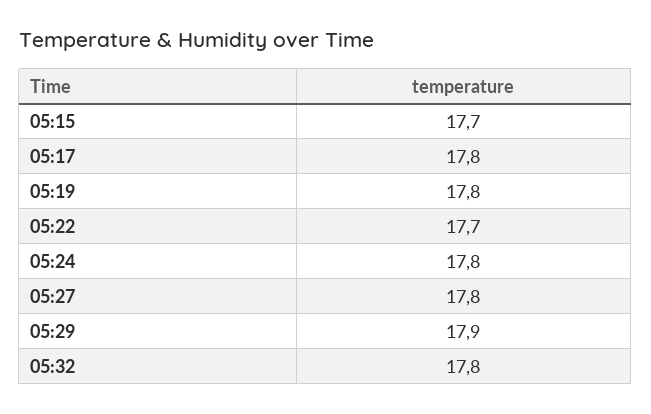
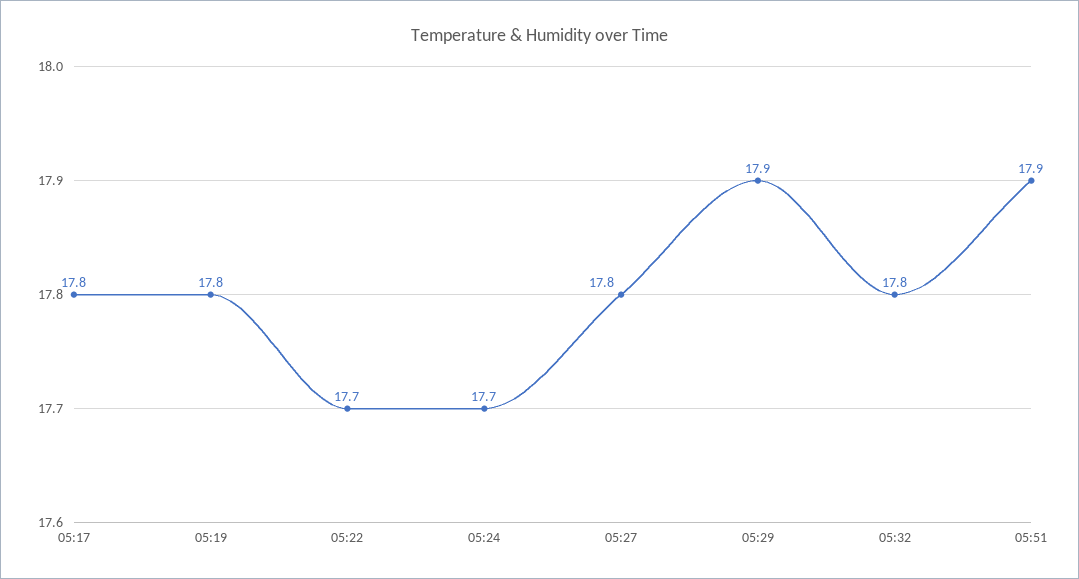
05:15: 17.7 -> none
05:24: 17.8 -> 17.7
05:51: none -> 17.9

